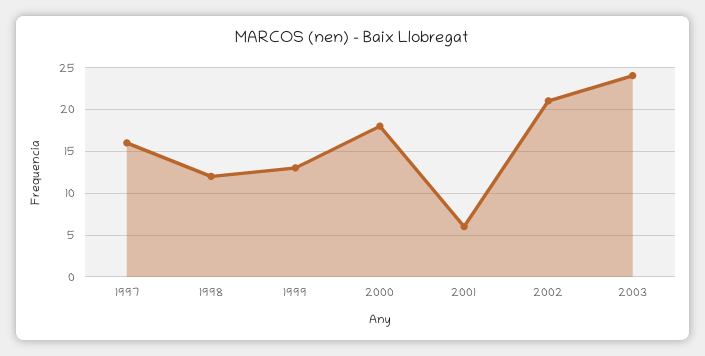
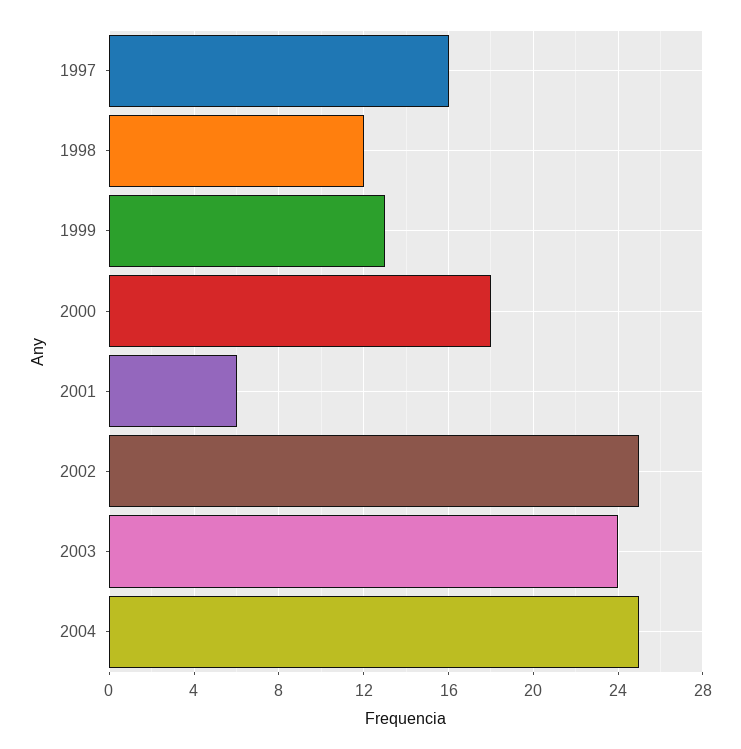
2002: 21 -> 25
2004: none -> 25

